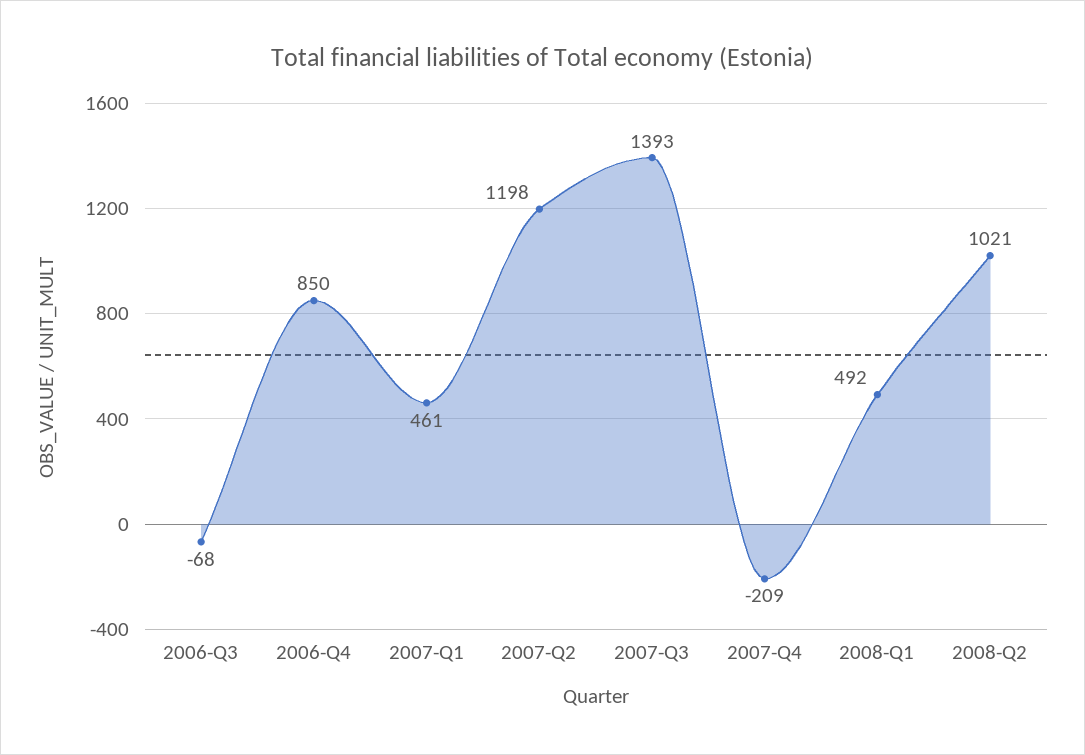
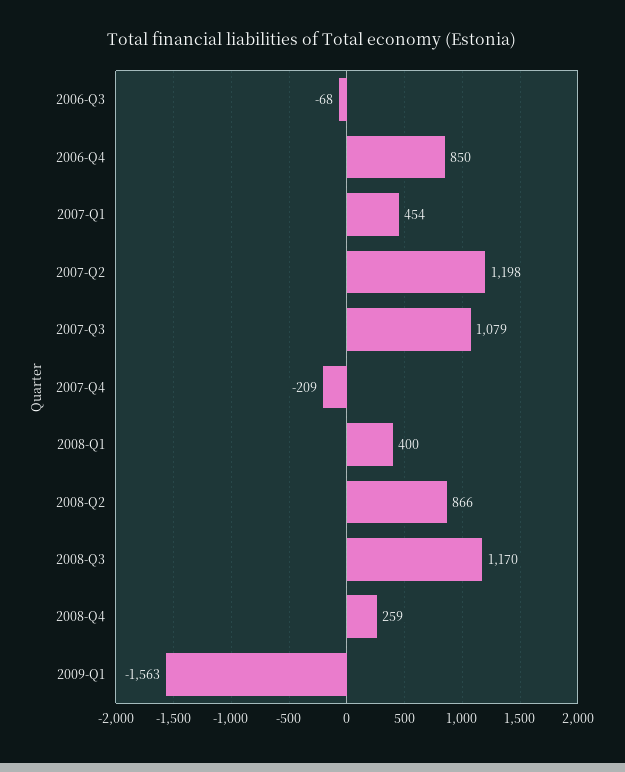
2007-Q1: 461 -> 454
2007-Q3: 1393 -> 1079
2008-Q1: 492 -> 400
2008-Q2: 1021 -> 866
2008-Q3: none -> 1170
2008-Q4: none -> 259
2009-Q1: none -> -1563

